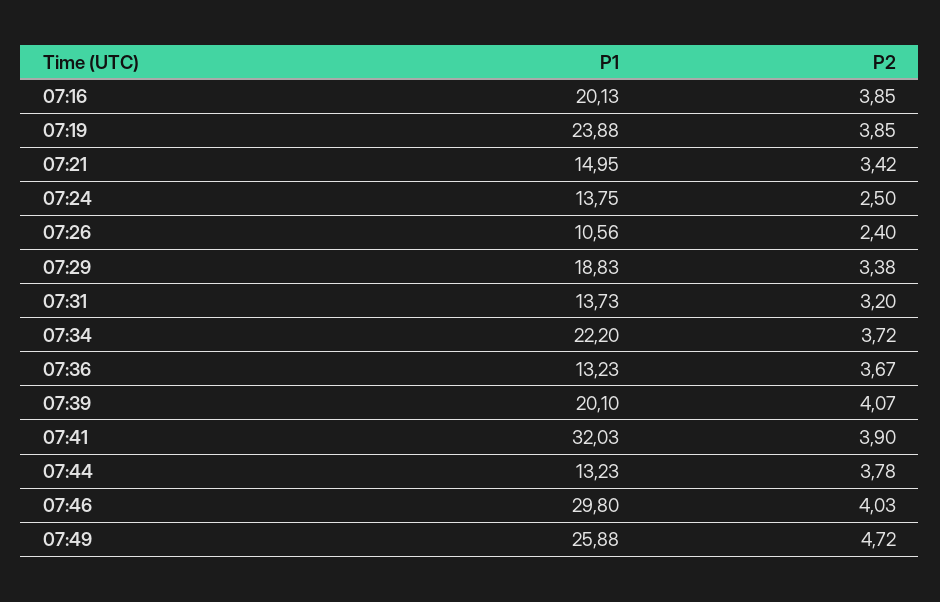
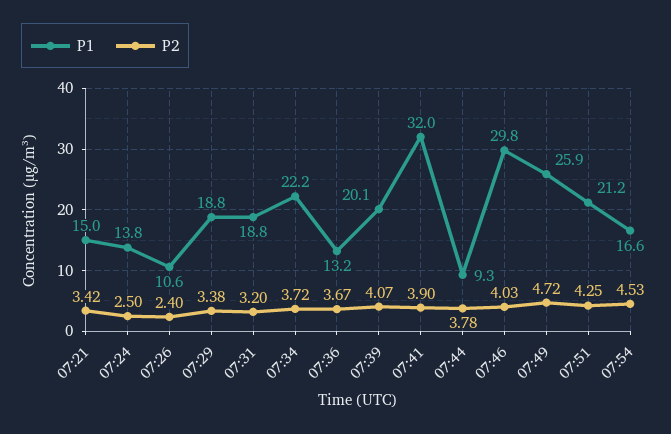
P1, 07:16: 20.13 -> none
P2, 07:16: 3.85 -> none
P1, 07:19: 23.88 -> none
P2, 07:19: 3.85 -> none
P1, 07:31: 13.73 -> 18.8
P1, 07:44: 13.23 -> 9.3
P1, 07:51: none -> 21.2
P2, 07:51: none -> 4.25
P1, 07:54: none -> 16.6
P2, 07:54: none -> 4.53

